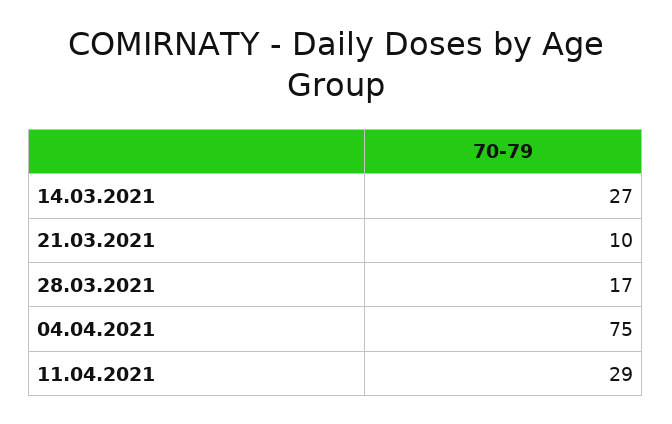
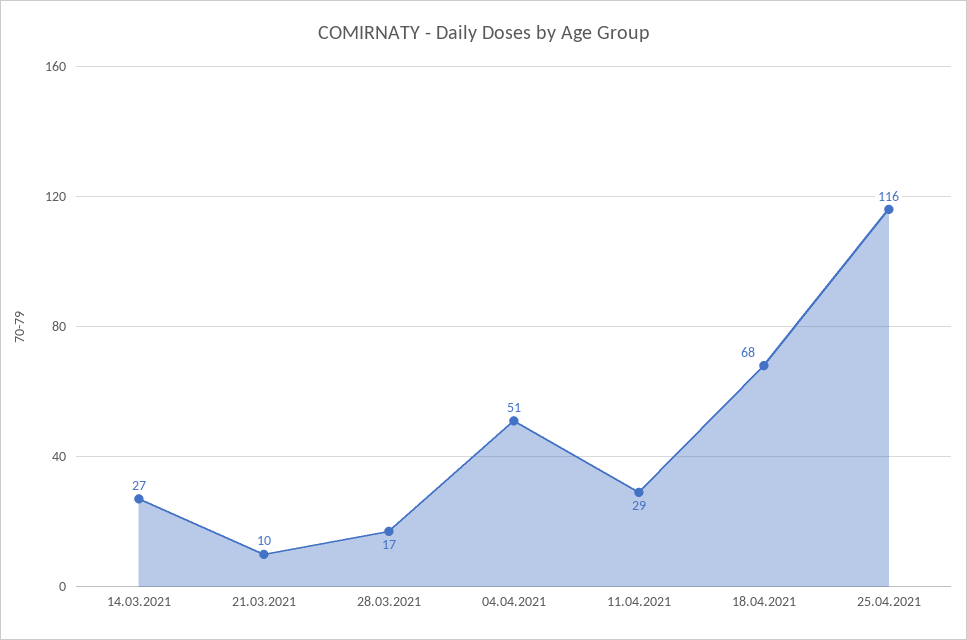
04.04.2021: 75 -> 51
18.04.2021: none -> 68
25.04.2021: none -> 116

